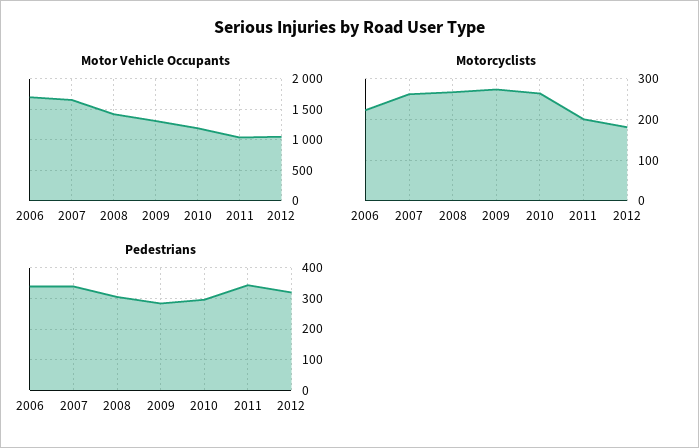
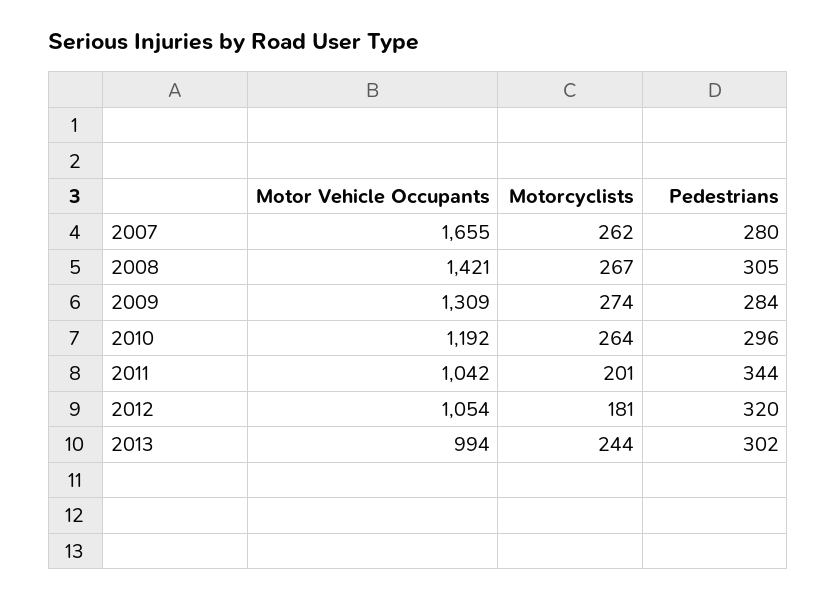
Motor Vehicle Occupants, 2006: 1700 -> none
Motorcyclists, 2006: 220 -> none
Pedestrians, 2006: 340 -> none
Pedestrians, 2007: 340 -> 280
Motor Vehicle Occupants, 2013: none -> 994
Motorcyclists, 2013: none -> 244
Pedestrians, 2013: none -> 302

